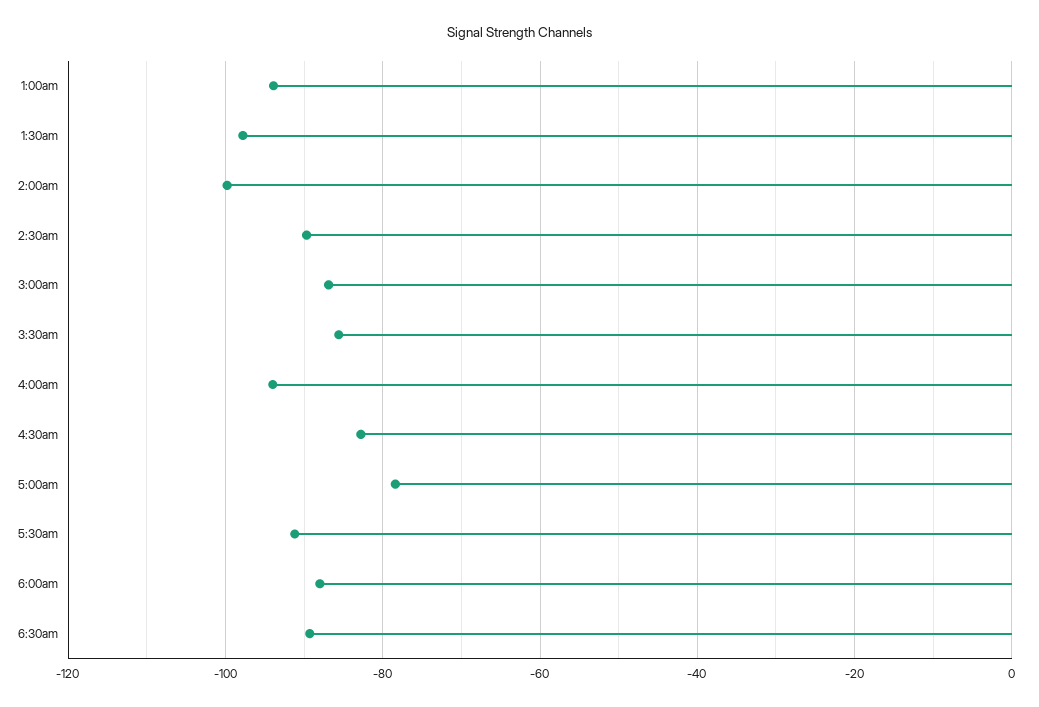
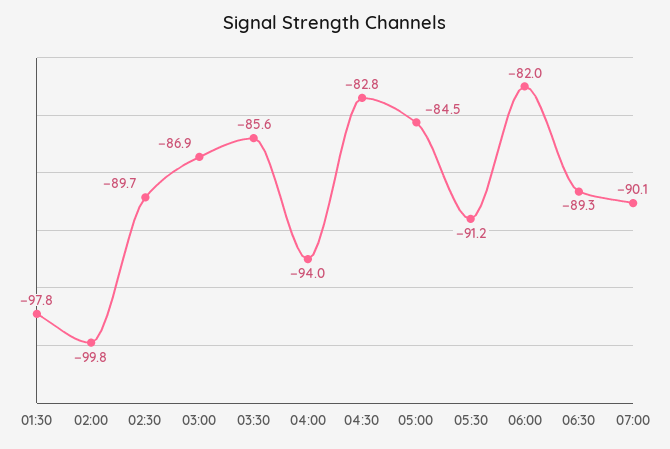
1:00am: -94 -> none
5:00am: -78 -> -84.5
6:00am: -88 -> -82
07:00: none -> -90.1

